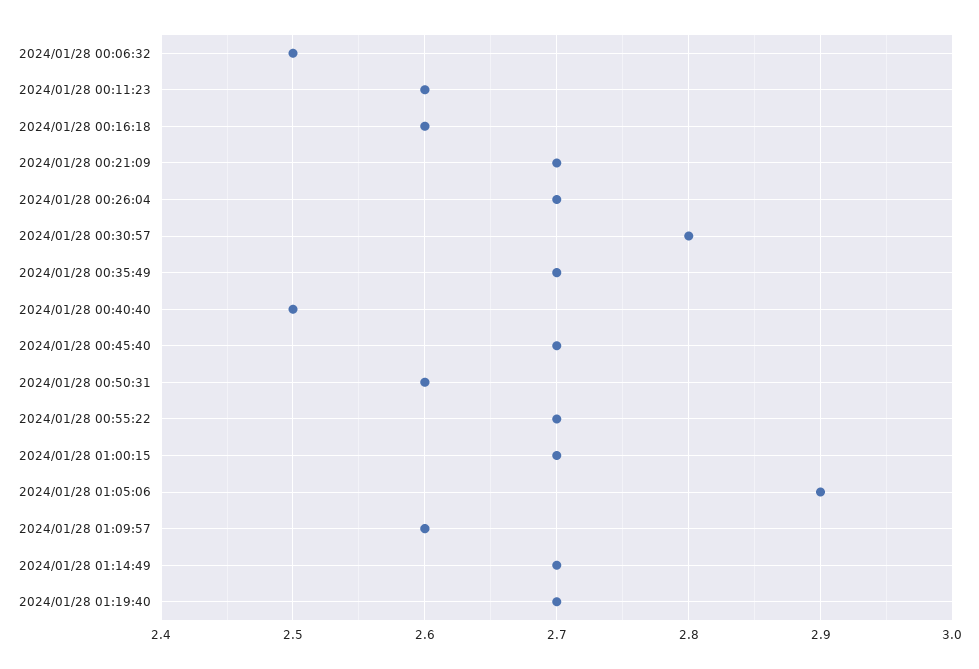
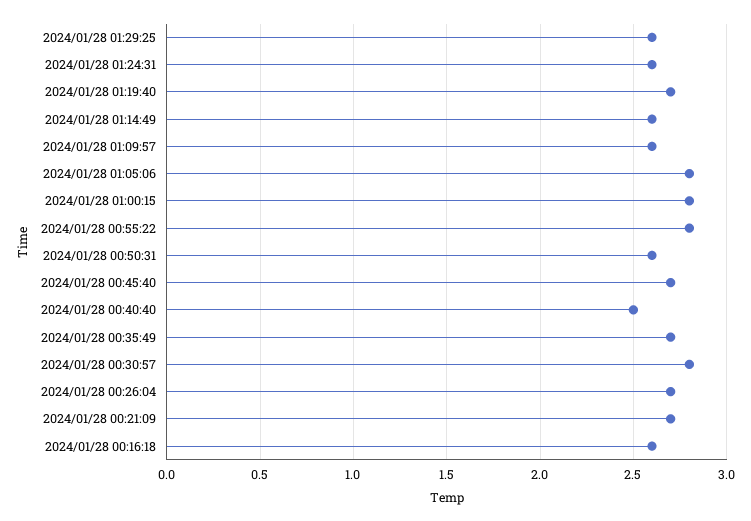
2024/01/28 00:06:32: 2.5 -> none
2024/01/28 00:11:23: 2.6 -> none
2024/01/28 00:55:22: 2.7 -> 2.8
2024/01/28 01:00:15: 2.7 -> 2.8
2024/01/28 01:05:06: 2.9 -> 2.8
2024/01/28 01:14:49: 2.7 -> 2.6
2024/01/28 01:29:25: none -> 2.6
2024/01/28 01:24:31: none -> 2.6

